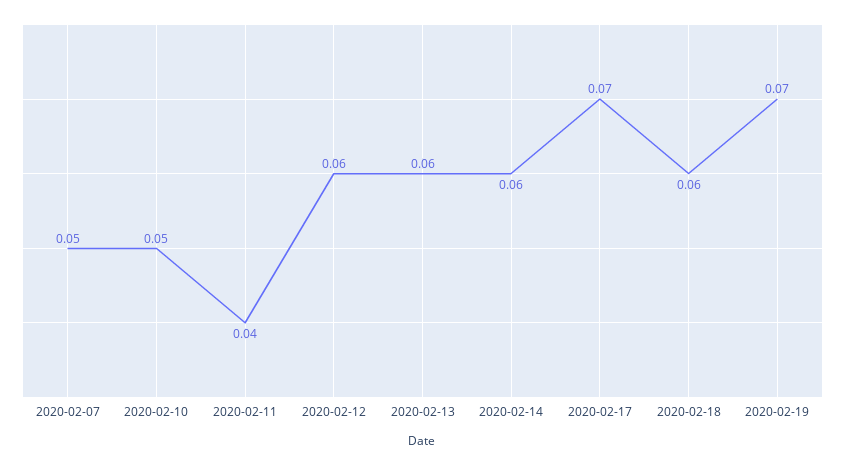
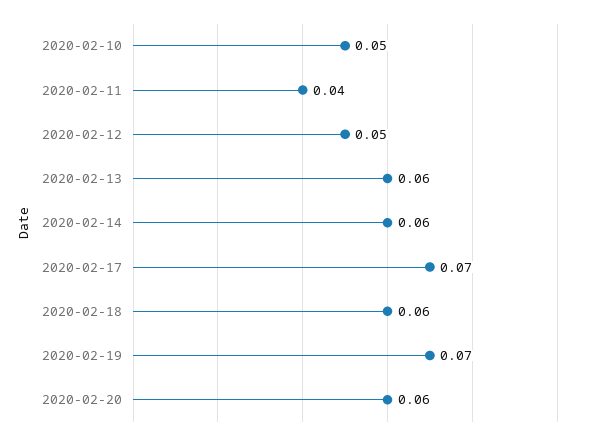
2020-02-07: 0.05 -> none
2020-02-12: 0.06 -> 0.05
2020-02-20: none -> 0.06

